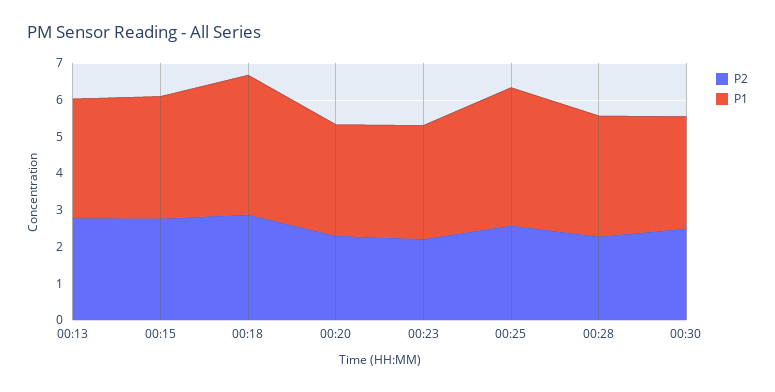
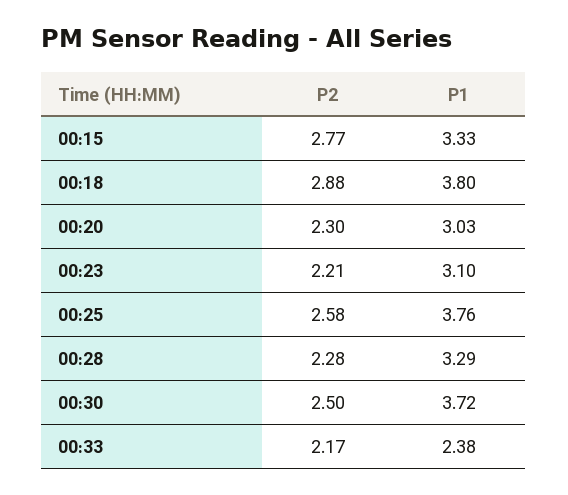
P2, 00:13: 2.75 -> none
P1, 00:13: 3.25 -> none
P1, 00:30: 3 -> 3.72
P2, 00:33: none -> 2.17
P1, 00:33: none -> 2.38

